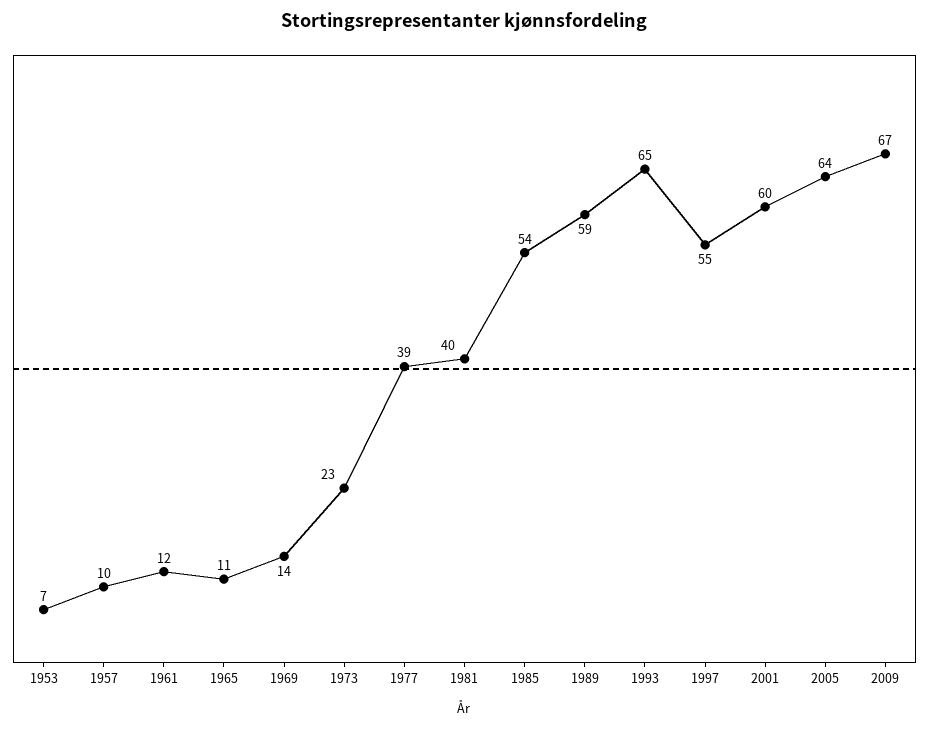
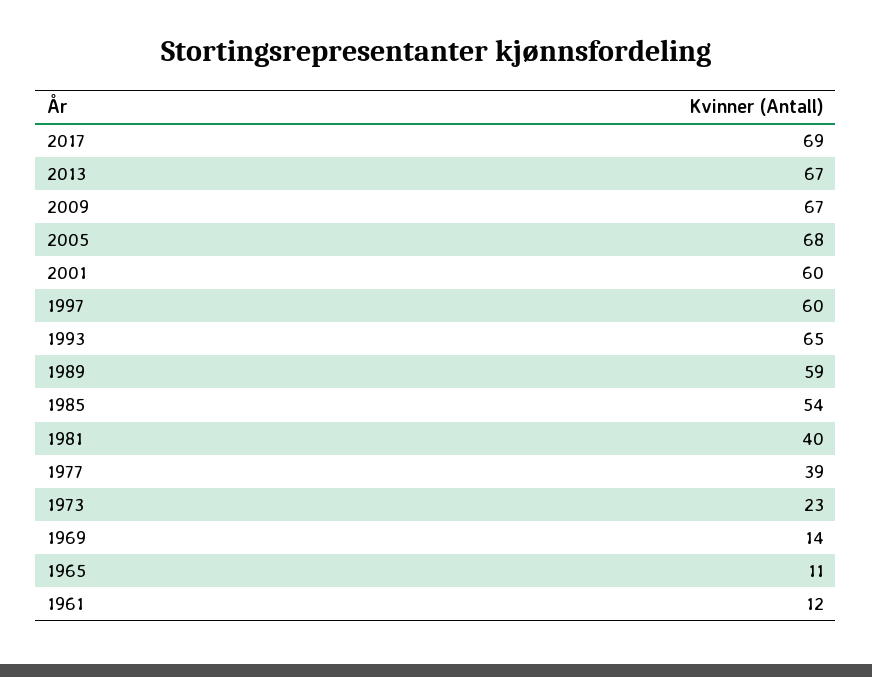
1953: 7 -> none
1957: 10 -> none
1997: 55 -> 60
2005: 64 -> 68
2017: none -> 69
2013: none -> 67

